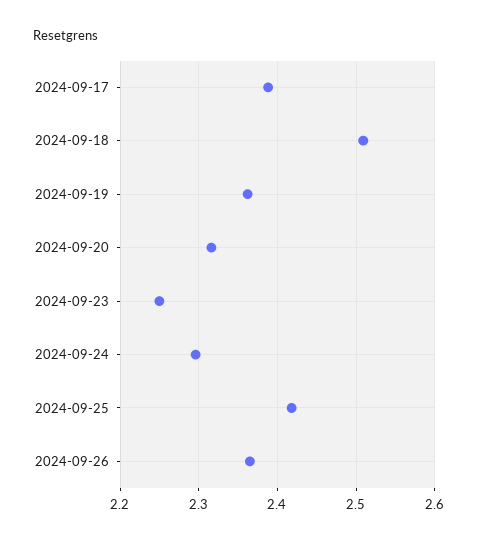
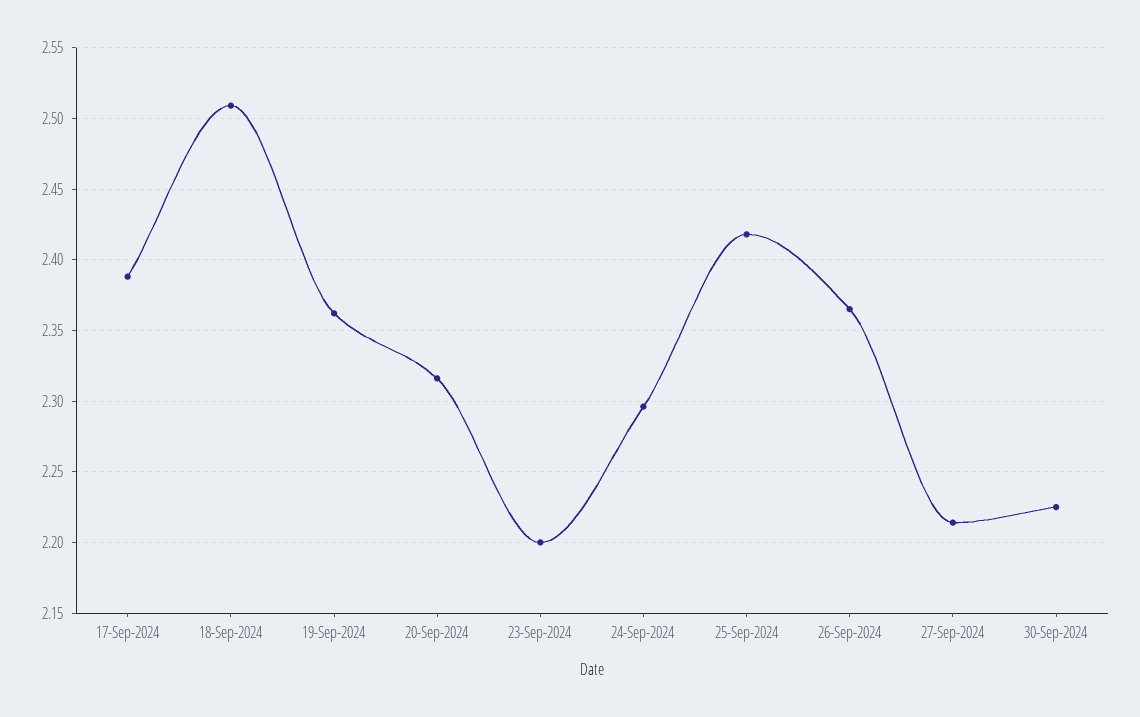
2024-09-23: 2.25 -> 2.2
27-Sep-2024: none -> 2.215
30-Sep-2024: none -> 2.225

